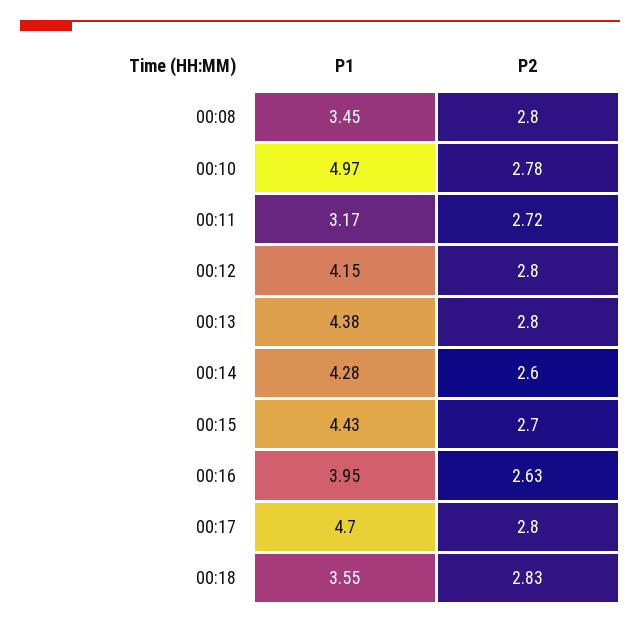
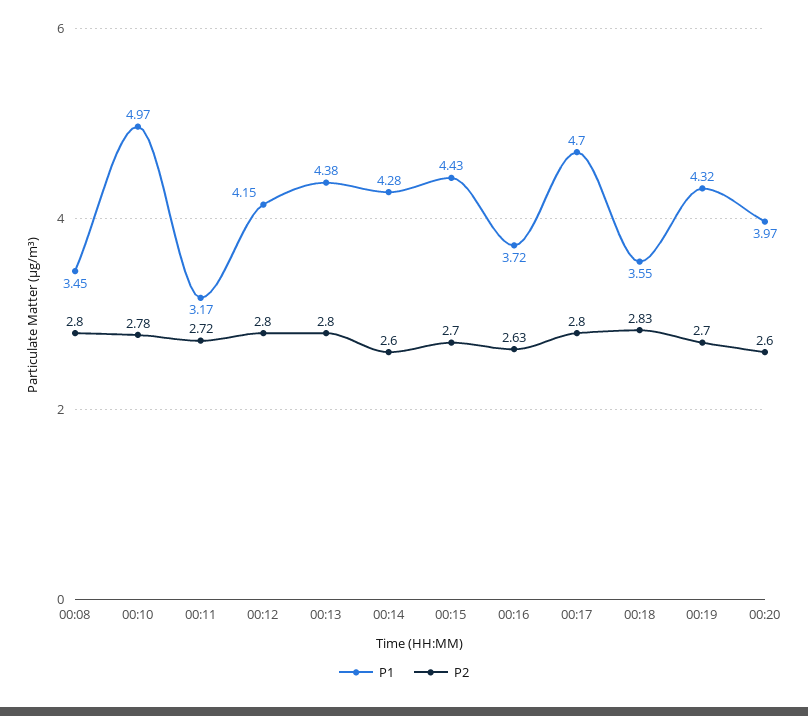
P1, 00:16: 3.95 -> 3.72
P1, 00:19: none -> 4.32
P2, 00:19: none -> 2.7
P1, 00:20: none -> 3.97
P2, 00:20: none -> 2.6

